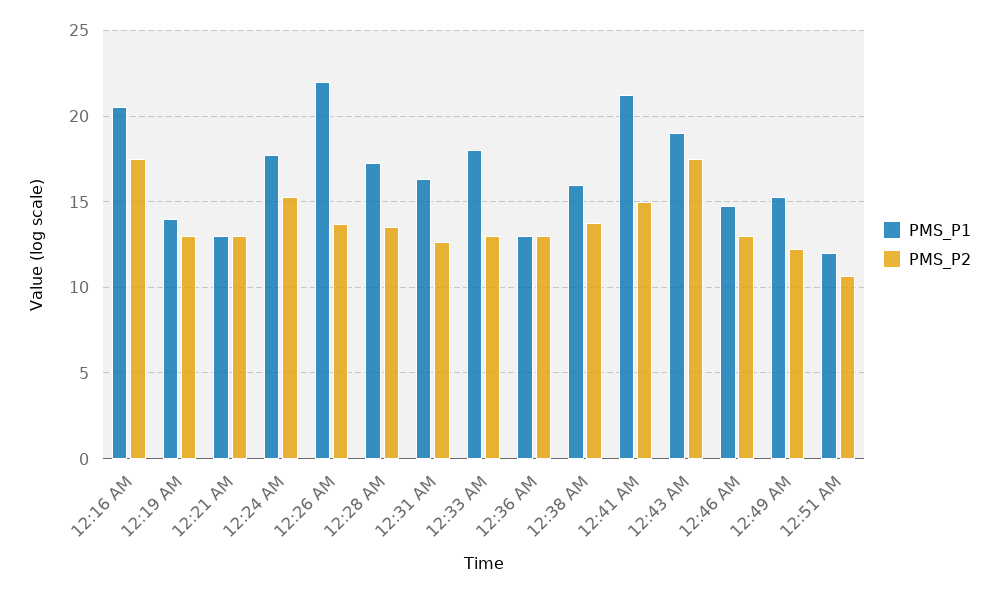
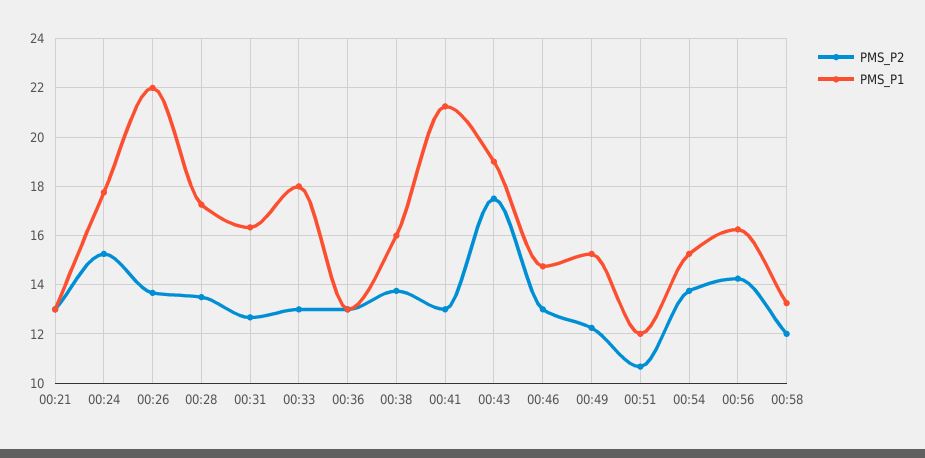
PMS_P1, 12:16 AM: 20.5 -> none
PMS_P2, 12:16 AM: 17.5 -> none
PMS_P1, 12:19 AM: 14 -> none
PMS_P2, 12:19 AM: 13 -> none
PMS_P2, 12:41 AM: 15 -> 13
PMS_P2, 00:54: none -> 13.75
PMS_P1, 00:54: none -> 15.25
PMS_P2, 00:56: none -> 14.25
PMS_P1, 00:56: none -> 16.25
PMS_P2, 00:58: none -> 12
PMS_P1, 00:58: none -> 13.25

